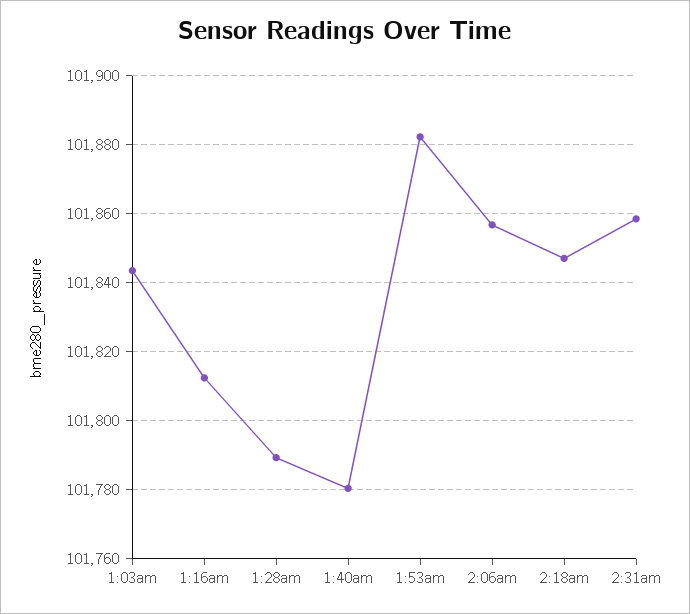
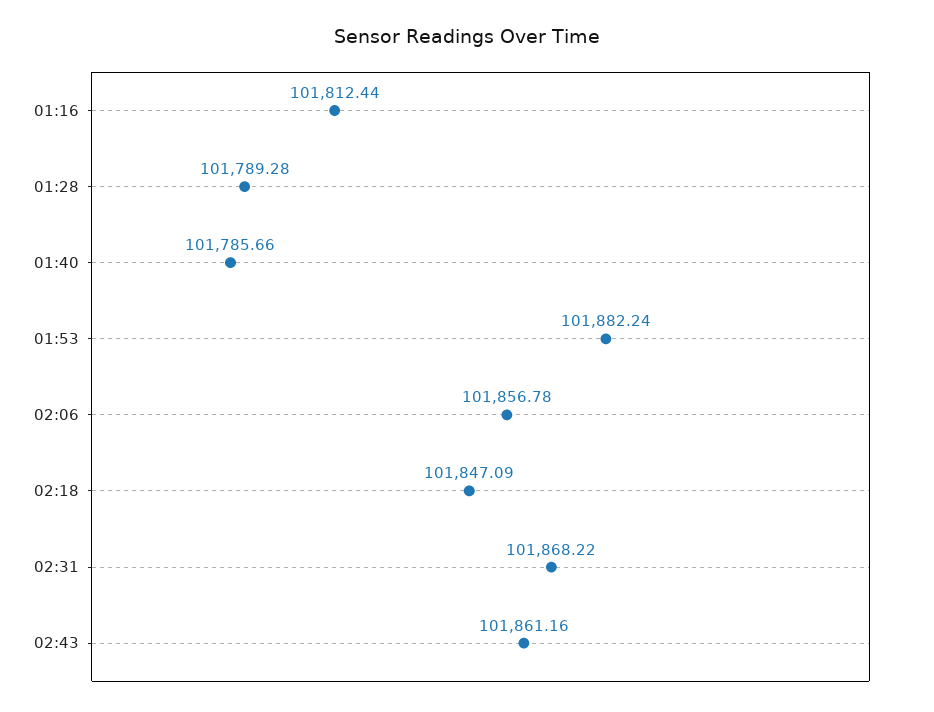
1:03am: 101844 -> none
1:40am: 101780 -> 101785.66
2:31am: 101858 -> 101868.22
02:43: none -> 101861.16

